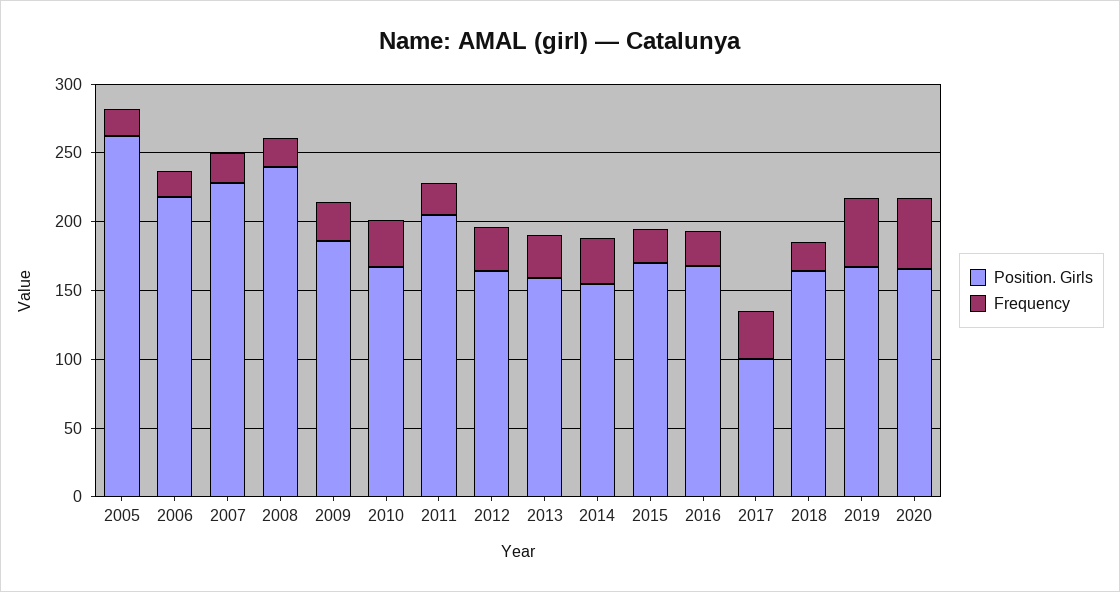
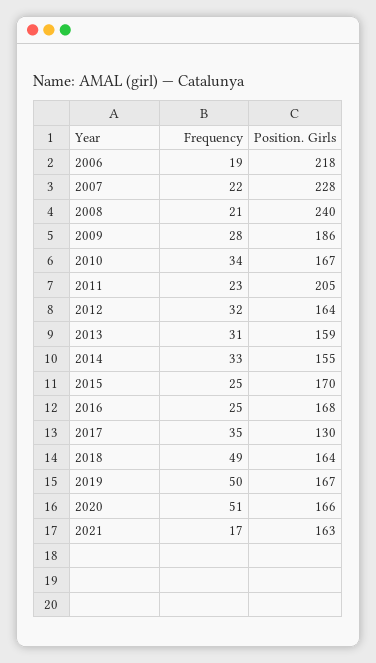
Position. Girls, 2005: 260 -> none
Frequency, 2005: 20 -> none
Position. Girls, 2017: 100 -> 130
Frequency, 2018: 20 -> 49
Frequency, 2021: none -> 17
Position. Girls, 2021: none -> 163

